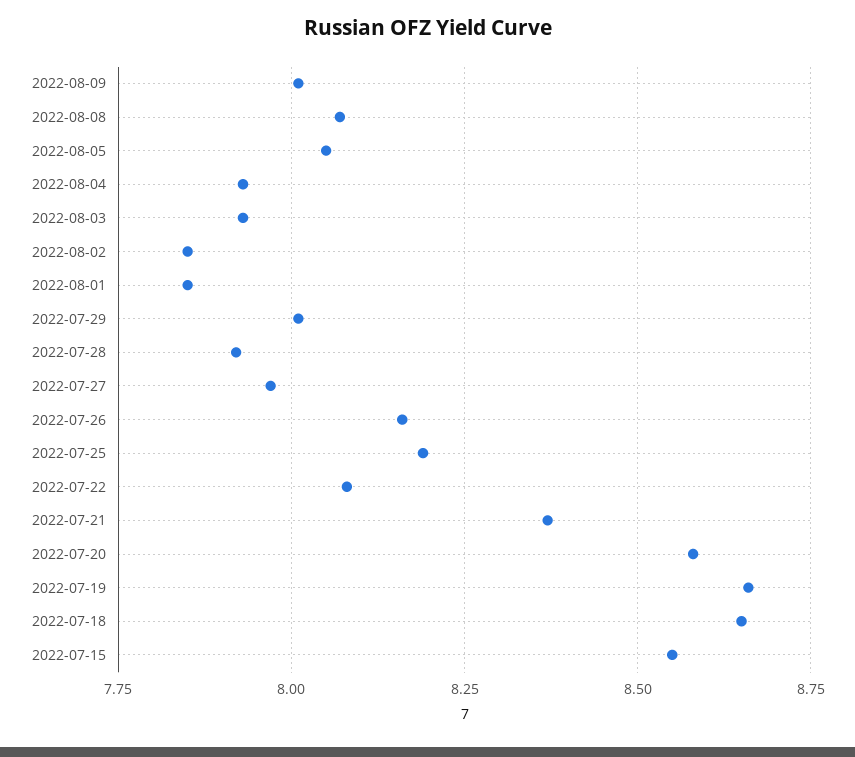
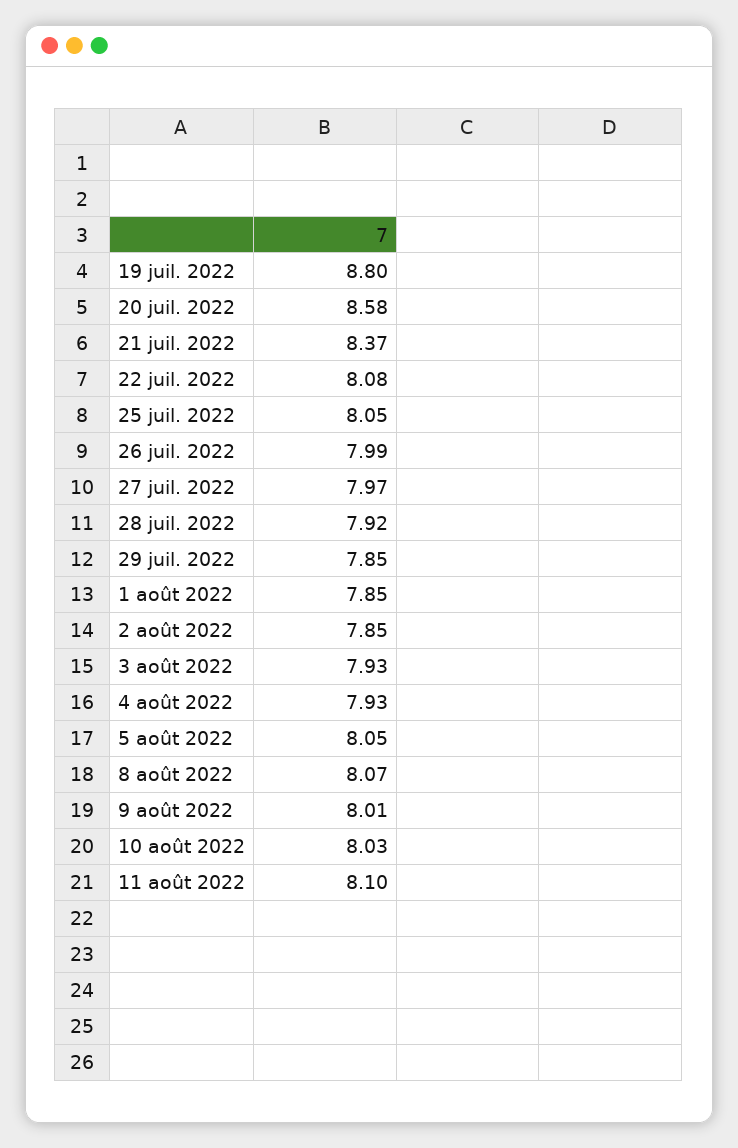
2022-07-29: 8 -> 7.85
2022-07-26: 8.15 -> 7.99
2022-07-25: 8.2 -> 8.05
2022-07-19: 8.65 -> 8.8
2022-07-18: 8.65 -> none
2022-07-15: 8.55 -> none
10 août 2022: none -> 8.03
11 août 2022: none -> 8.1

